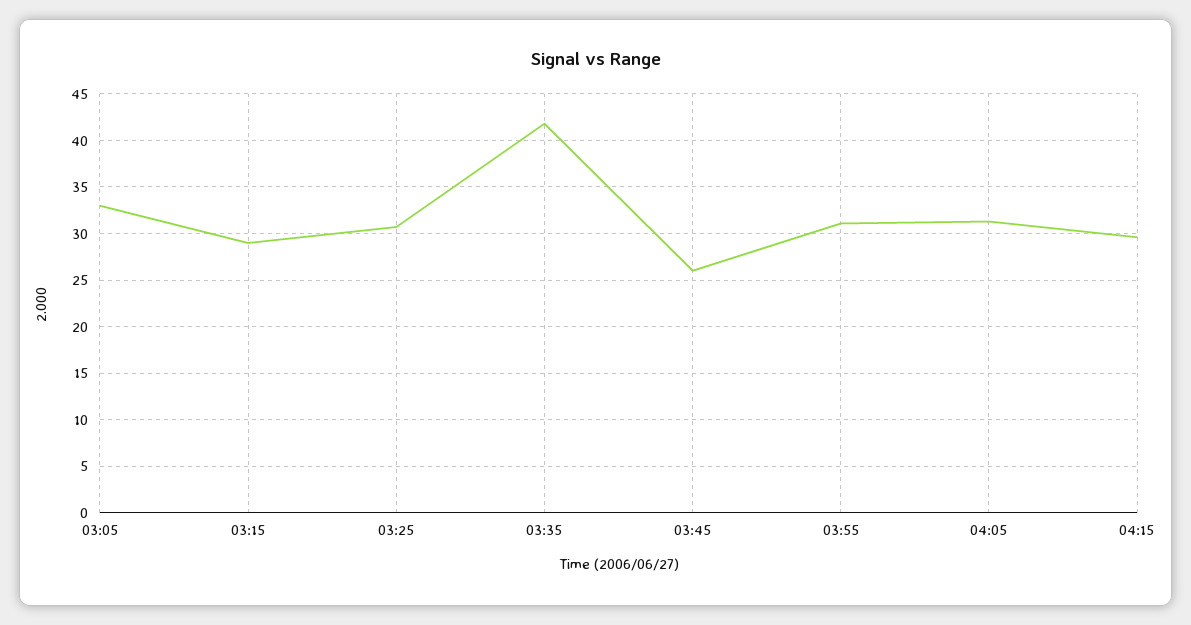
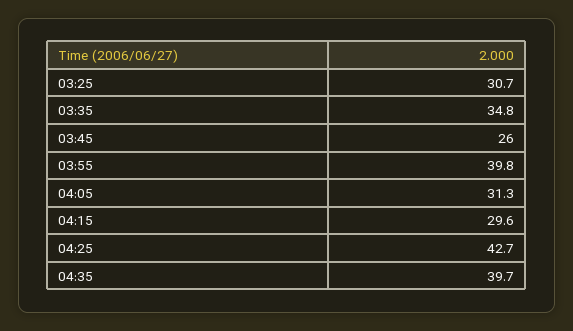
03:05: 33 -> none
03:15: 29 -> none
03:35: 42 -> 34.8
03:55: 31 -> 39.8
04:25: none -> 42.7
04:35: none -> 39.7

